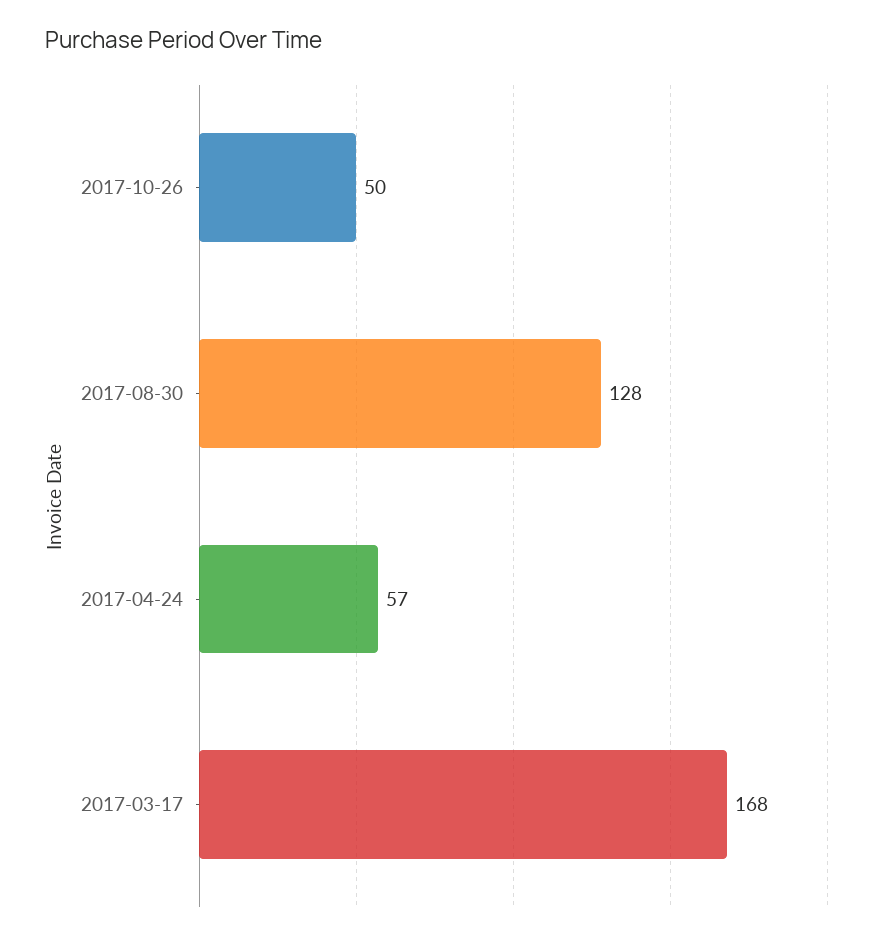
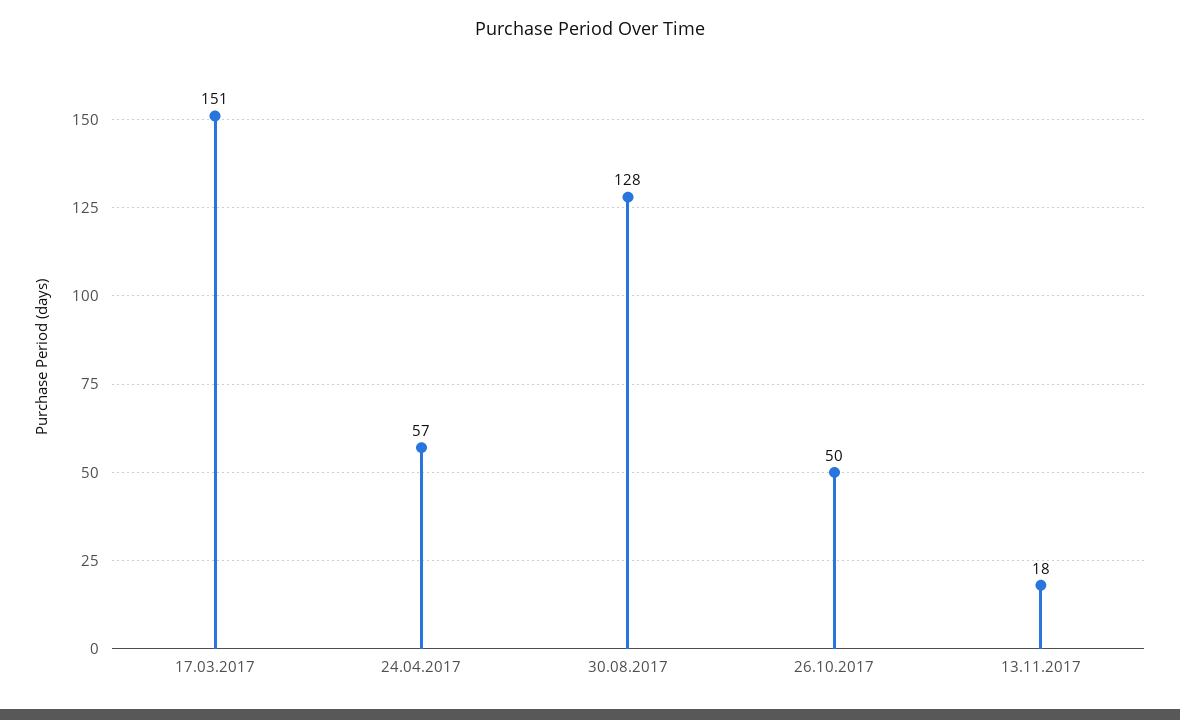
2017-03-17: 168 -> 151
13.11.2017: none -> 18

